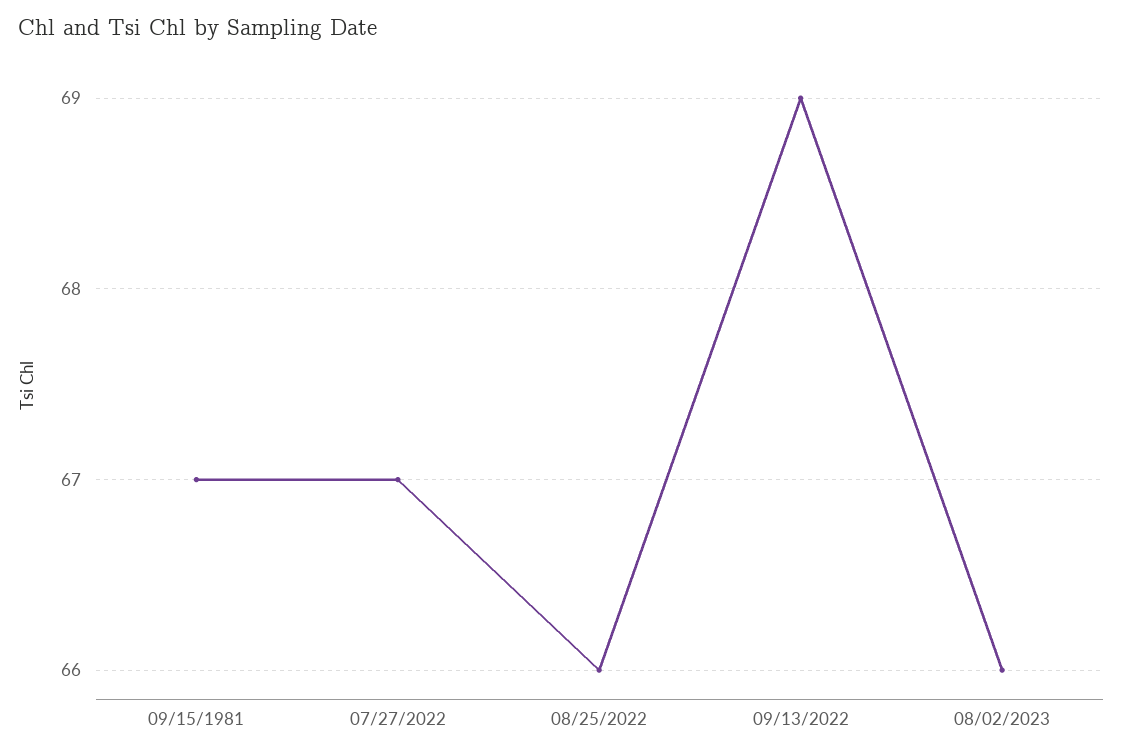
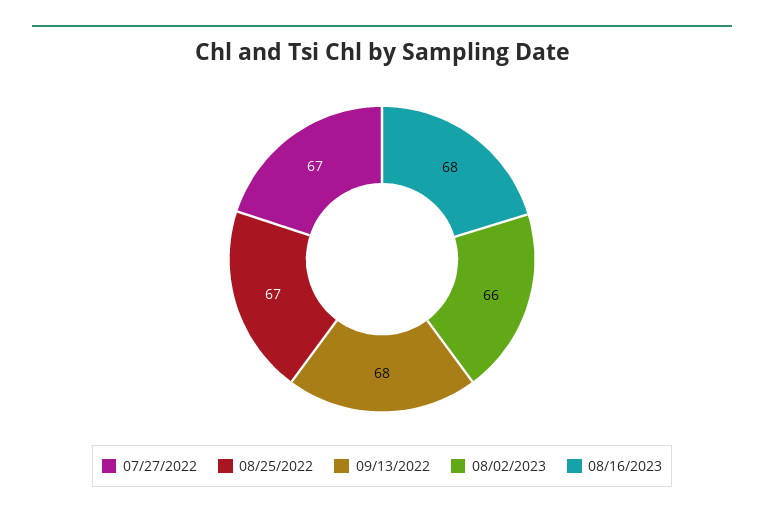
09/15/1981: 67 -> none
08/25/2022: 66 -> 67
09/13/2022: 69 -> 68
08/16/2023: none -> 68

